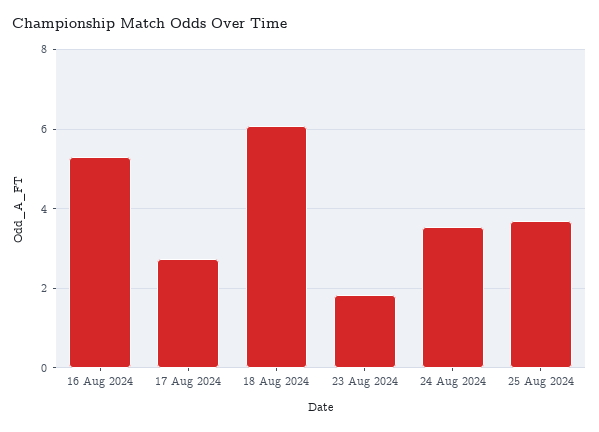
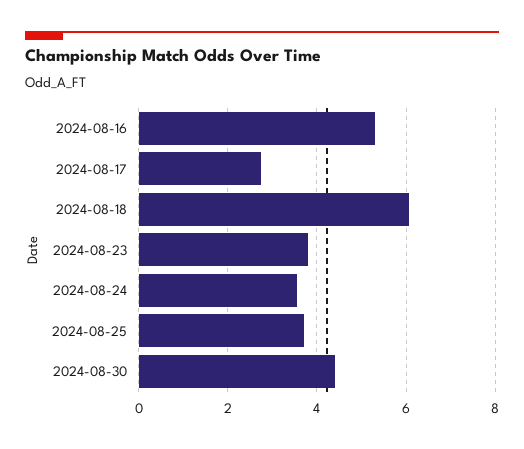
23 Aug 2024: 1.8 -> 3.8
2024-08-30: none -> 4.4

